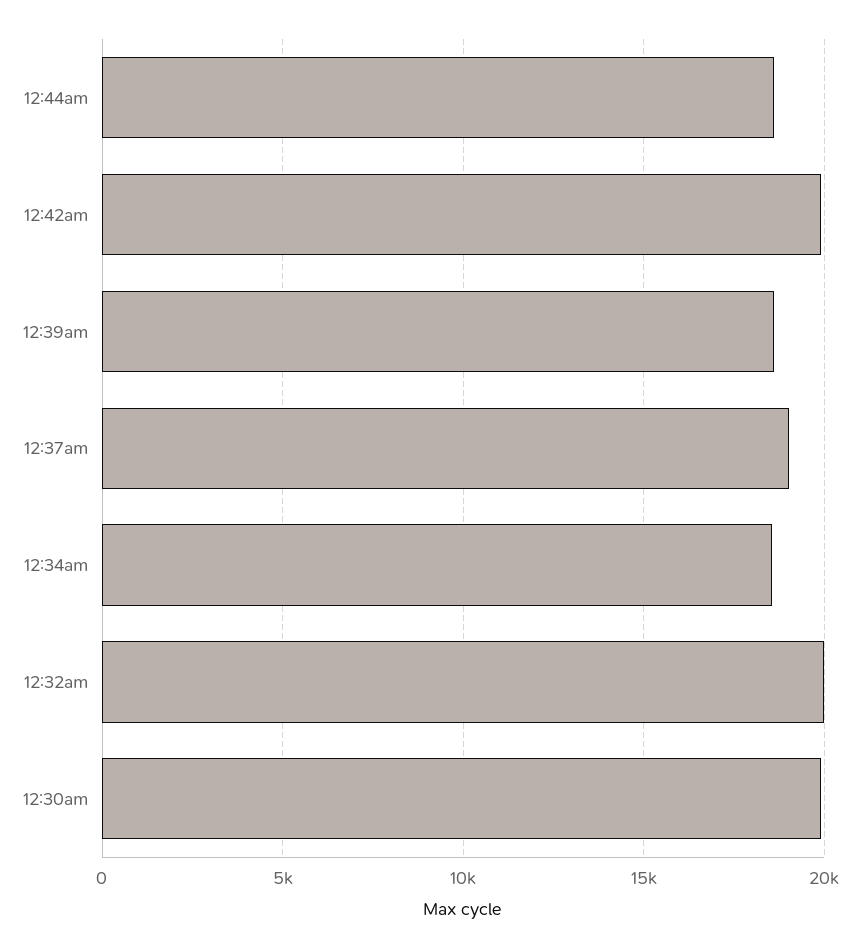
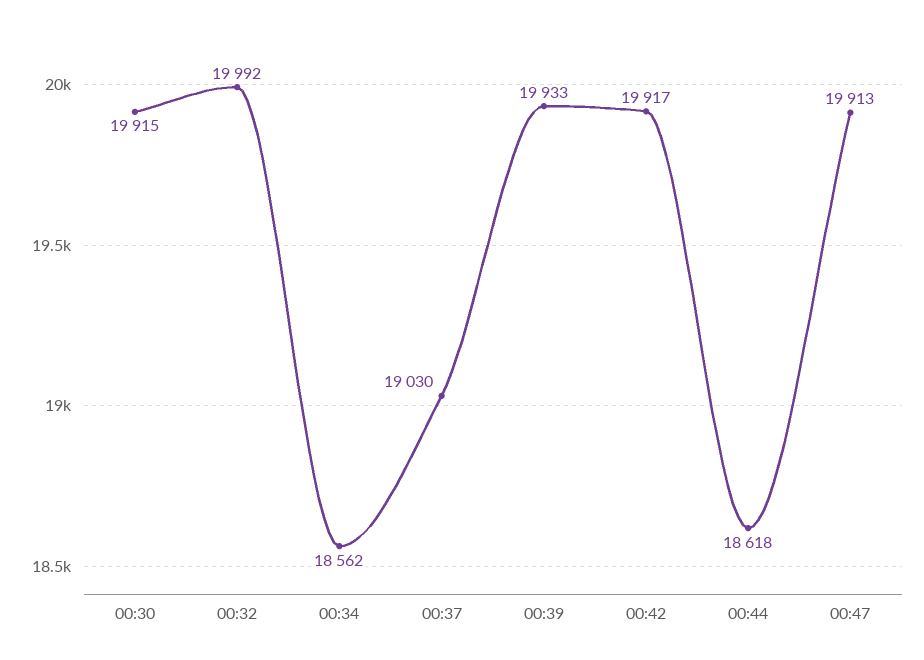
12:39am: 18500 -> 19933
00:47: none -> 19913

